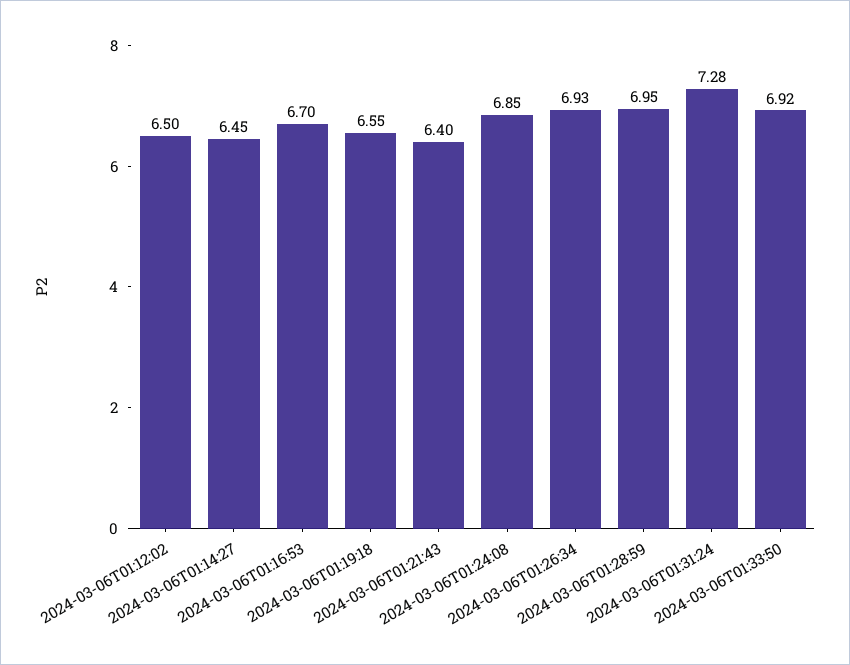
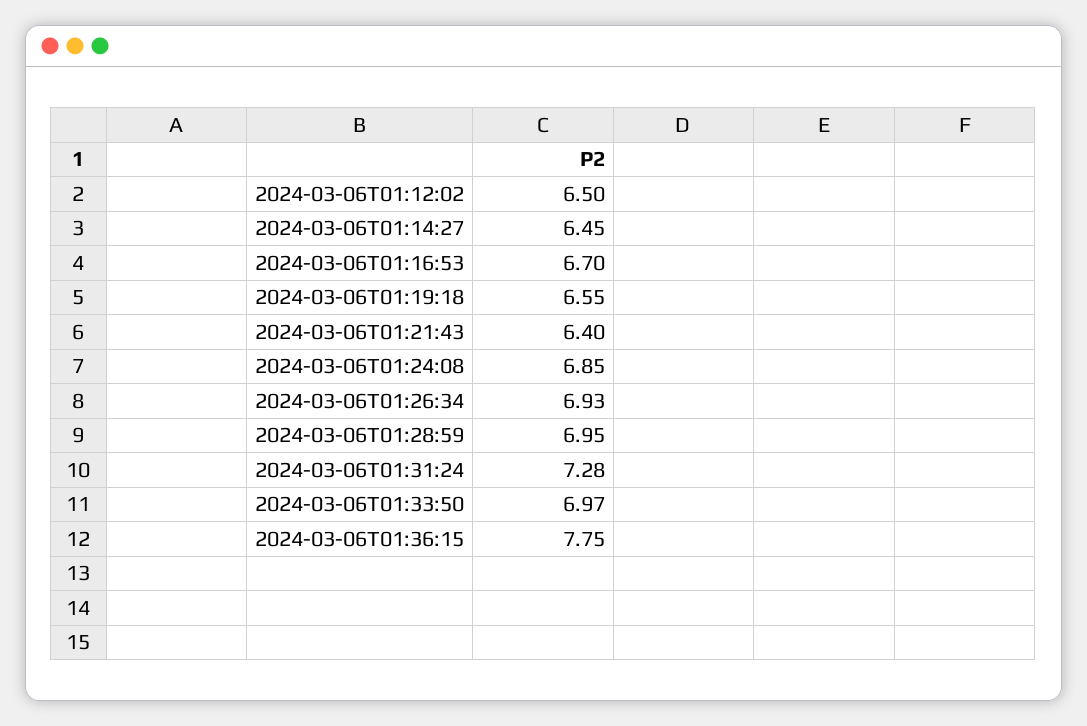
2024-03-06T01:33:50: 6.92 -> 6.97
2024-03-06T01:36:15: none -> 7.75

